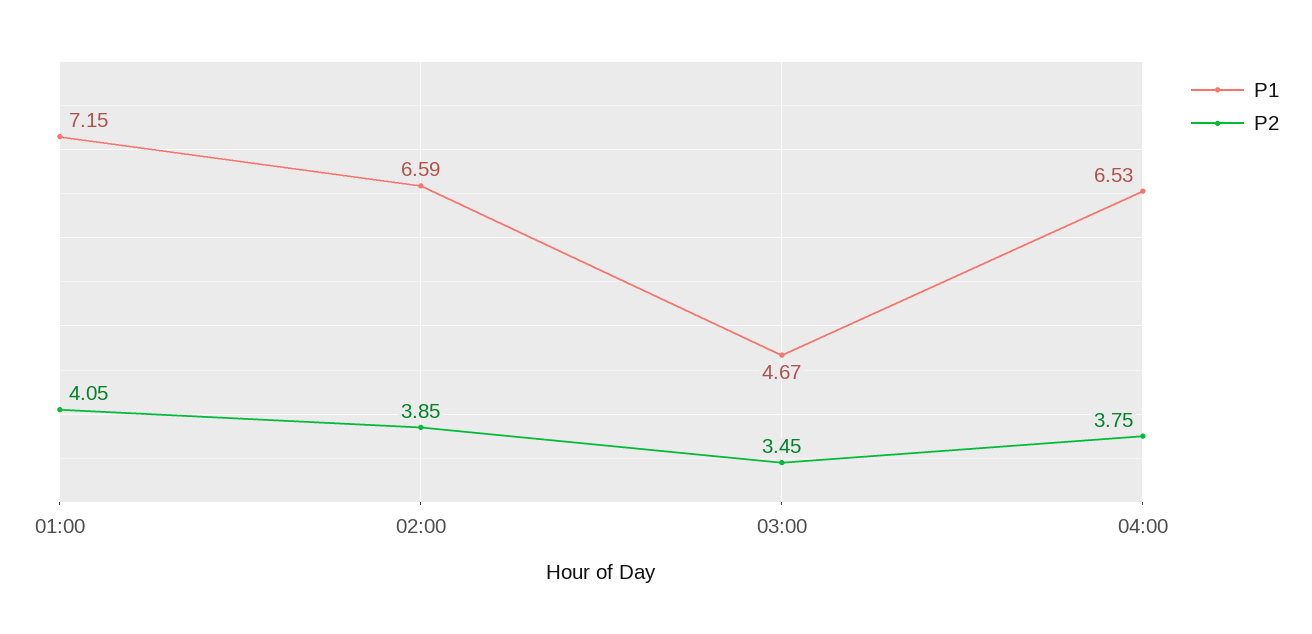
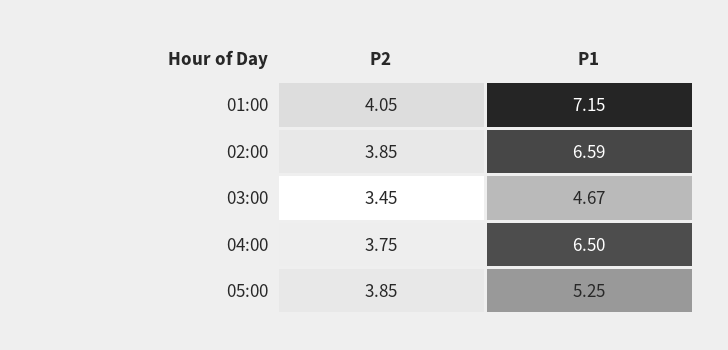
P1, 04:00: 6.53 -> 6.5
P2, 05:00: none -> 3.85
P1, 05:00: none -> 5.25

